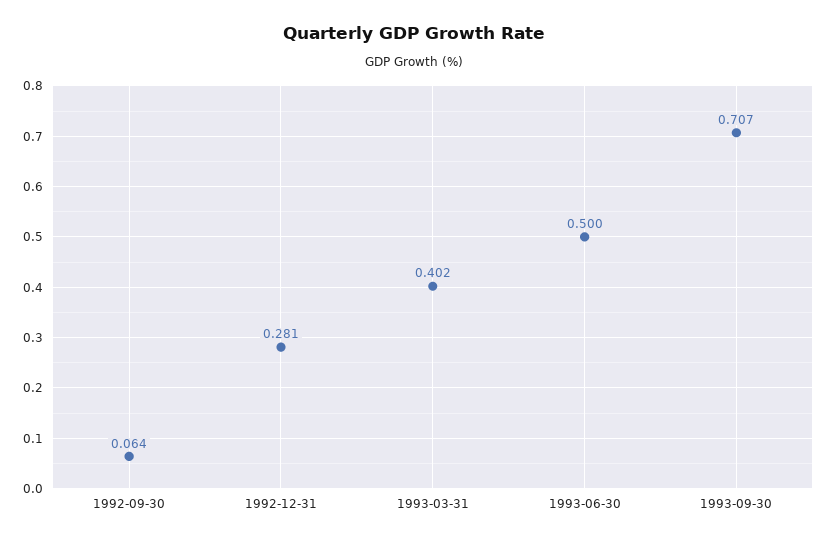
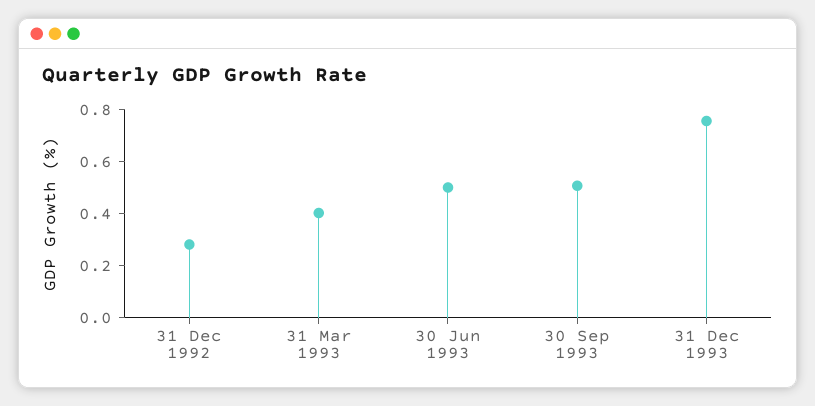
1992-09-30: 0.064 -> none
1993-09-30: 0.707 -> 0.5
31 Dec 1993: none -> 0.75

